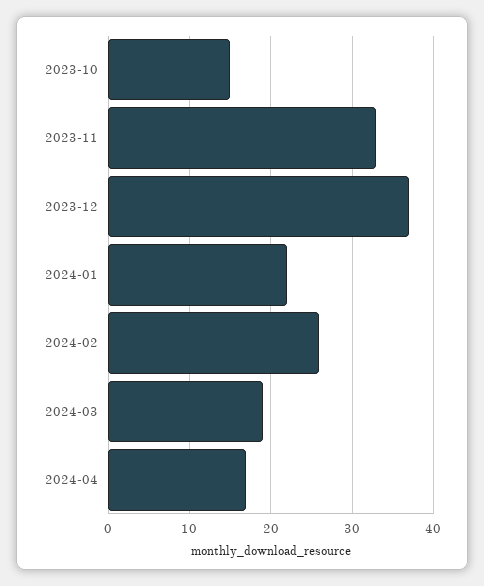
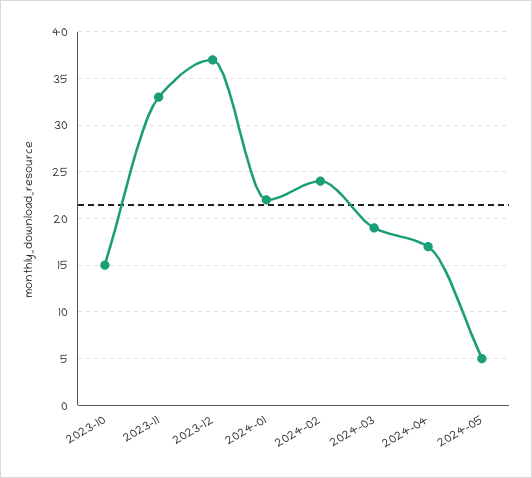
2024-02: 26 -> 24
2024-05: none -> 5

